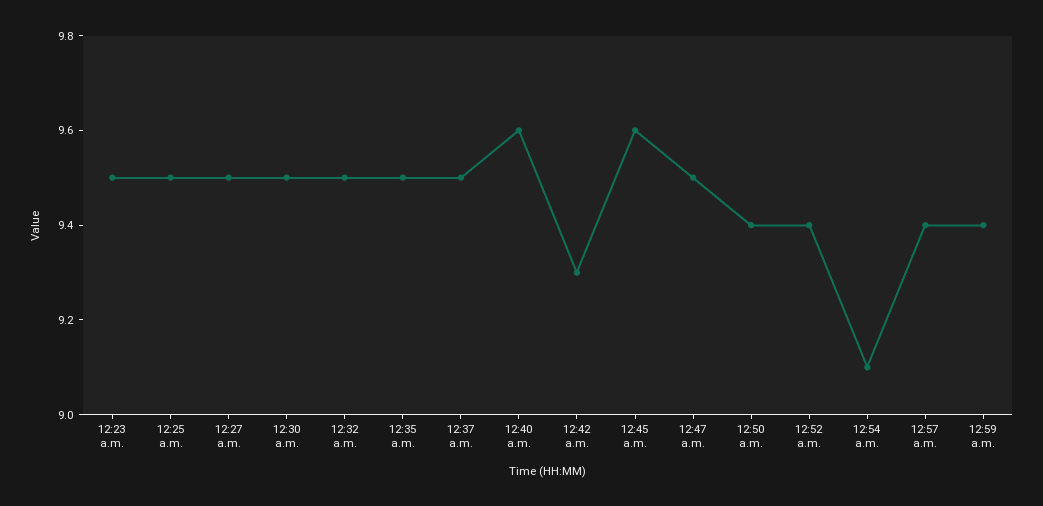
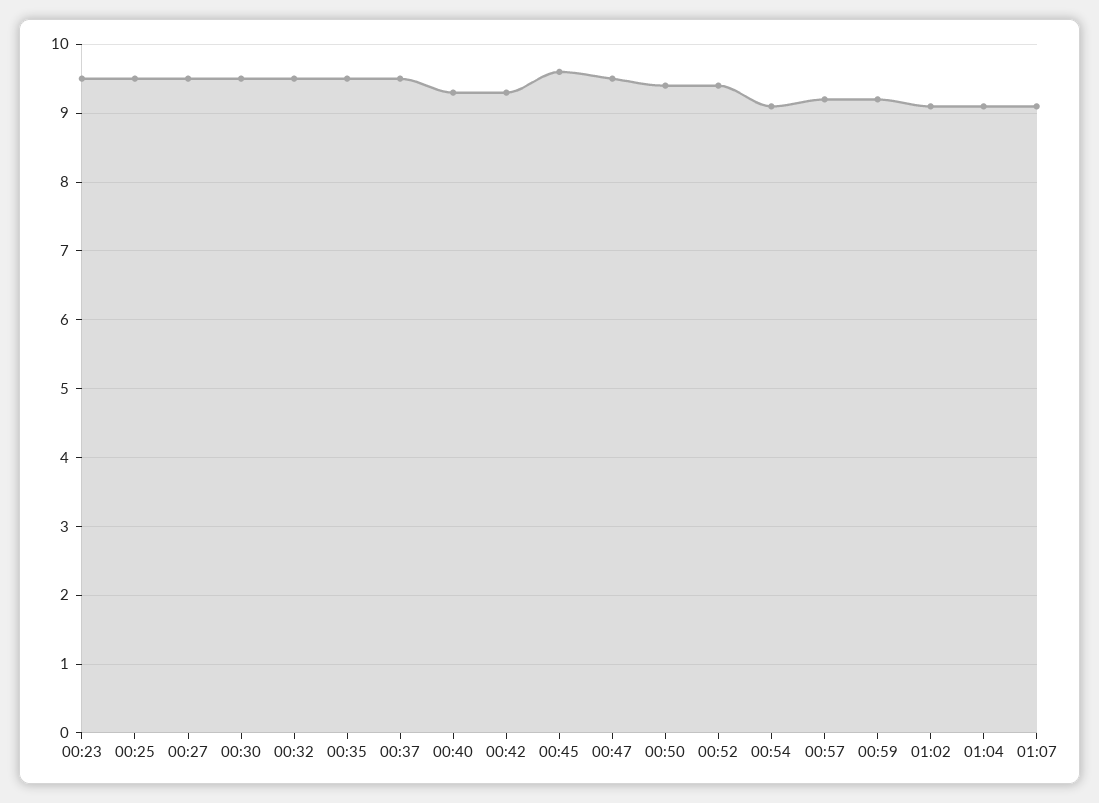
12:40 a.m.: 9.6 -> 9.3
12:57 a.m.: 9.4 -> 9.2
12:59 a.m.: 9.4 -> 9.2
01:02: none -> 9.1
01:04: none -> 9.1
01:07: none -> 9.1

